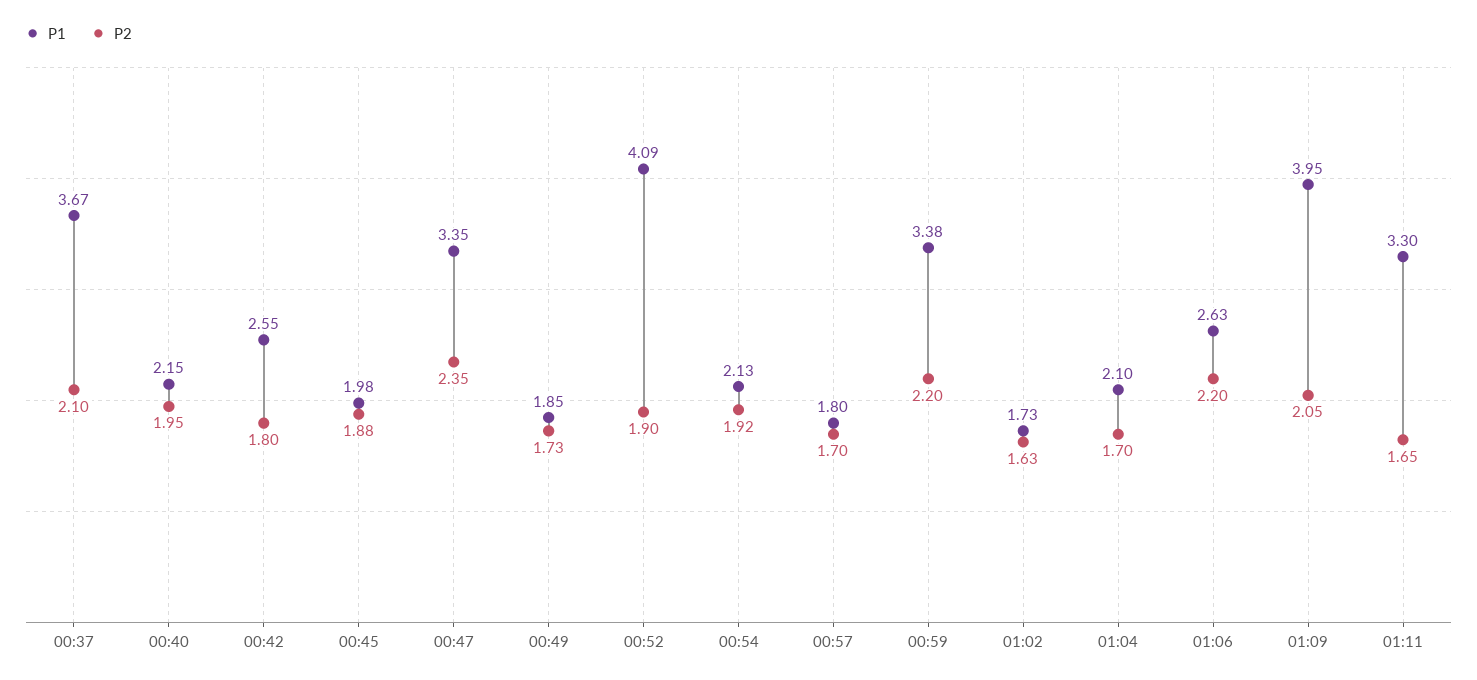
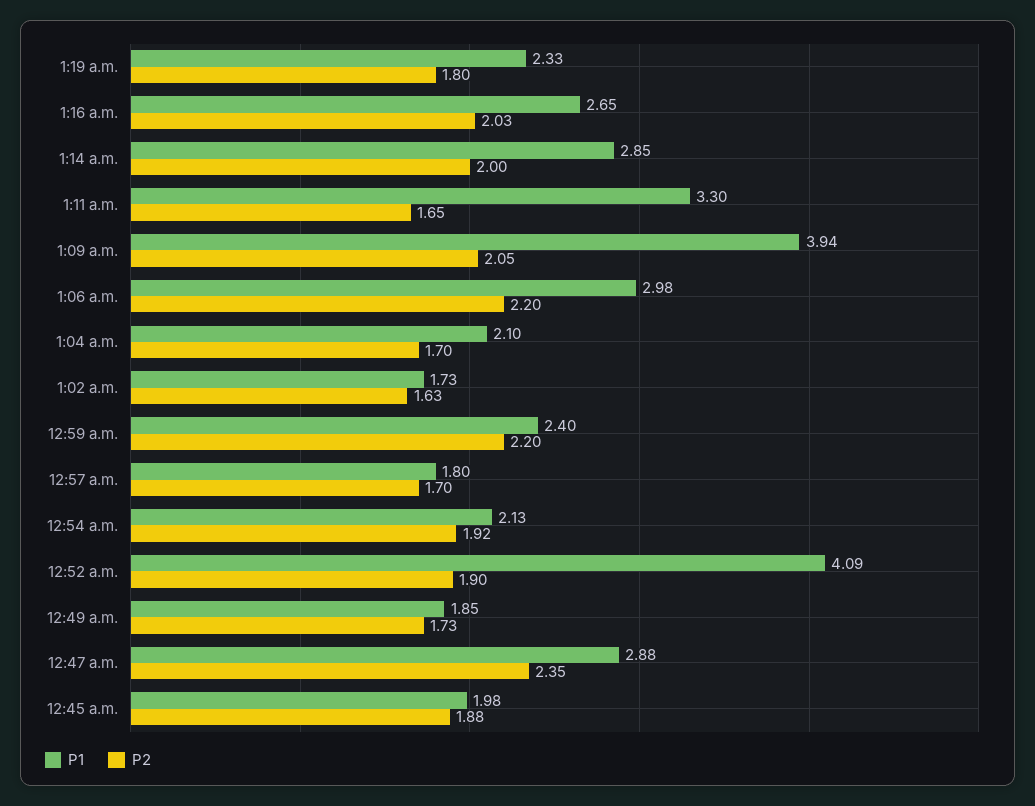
P1, 00:37: 3.67 -> none
P2, 00:37: 2.1 -> none
P1, 00:40: 2.15 -> none
P2, 00:40: 1.95 -> none
P1, 00:42: 2.55 -> none
P2, 00:42: 1.8 -> none
P1, 00:47: 3.35 -> 2.88
P1, 00:59: 3.38 -> 2.4
P1, 01:06: 2.63 -> 2.98
P1, 01:09: 3.95 -> 3.94
P1, 1:19 a.m.: none -> 2.33
P2, 1:19 a.m.: none -> 1.8
P1, 1:16 a.m.: none -> 2.65
P2, 1:16 a.m.: none -> 2.03
P1, 1:14 a.m.: none -> 2.85
P2, 1:14 a.m.: none -> 2

